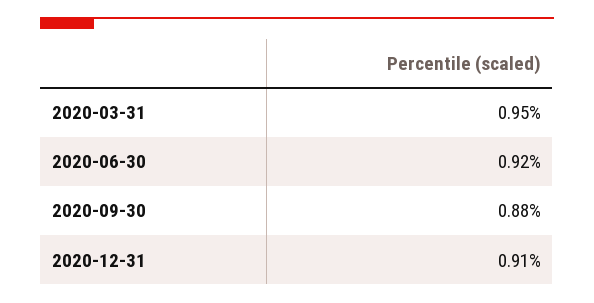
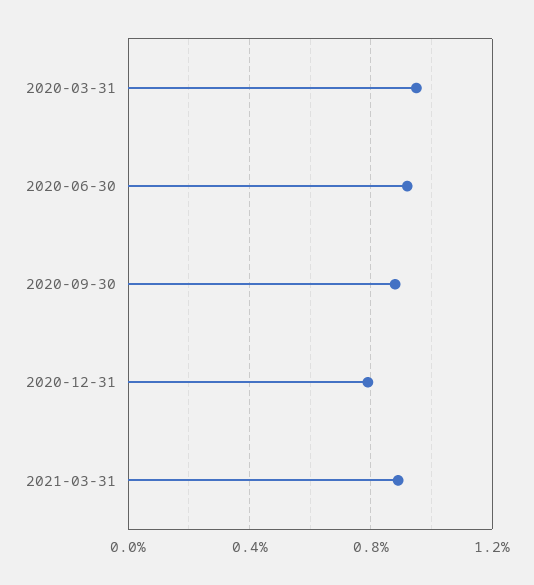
2020-12-31: 0.91 -> 0.8
2021-03-31: none -> 0.9

